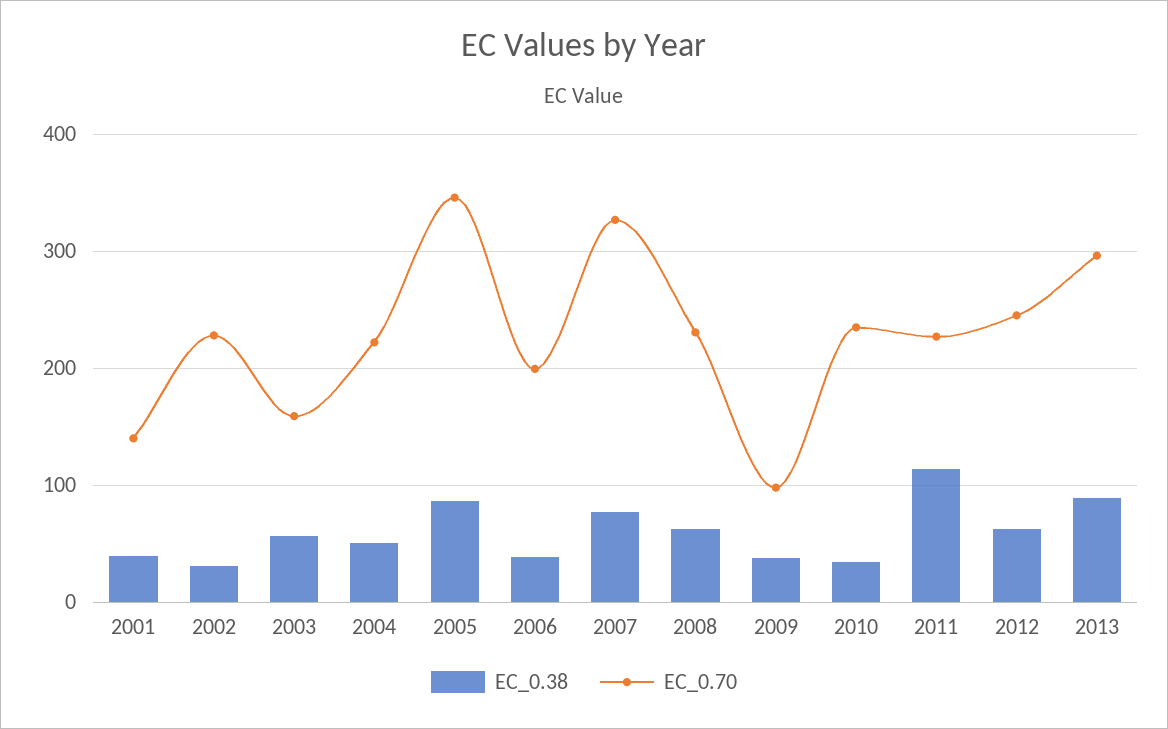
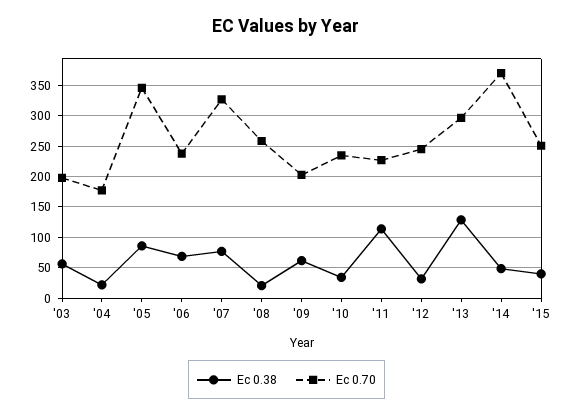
EC_0.38, 2001: 40 -> none
EC_0.70, 2001: 140 -> none
EC_0.38, 2002: 30 -> none
EC_0.70, 2002: 230 -> none
EC_0.70, 2003: 160 -> 200
EC_0.38, 2004: 50 -> 20
EC_0.70, 2004: 220 -> 180
EC_0.38, 2006: 40 -> 70
EC_0.70, 2006: 200 -> 240
EC_0.38, 2008: 60 -> 20
EC_0.70, 2008: 230 -> 260
EC_0.38, 2009: 40 -> 60
EC_0.70, 2009: 100 -> 200
EC_0.38, 2012: 60 -> 30
EC_0.38, 2013: 90 -> 130
EC_0.38, '14: none -> 50
EC_0.70, '14: none -> 370
EC_0.38, '15: none -> 40
EC_0.70, '15: none -> 250

